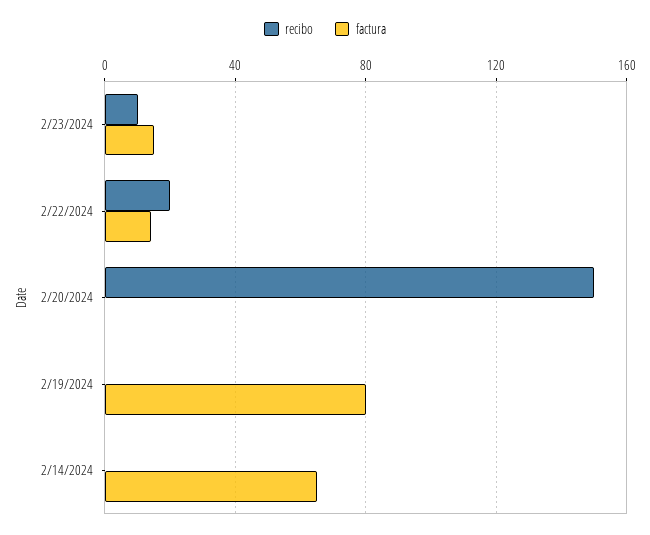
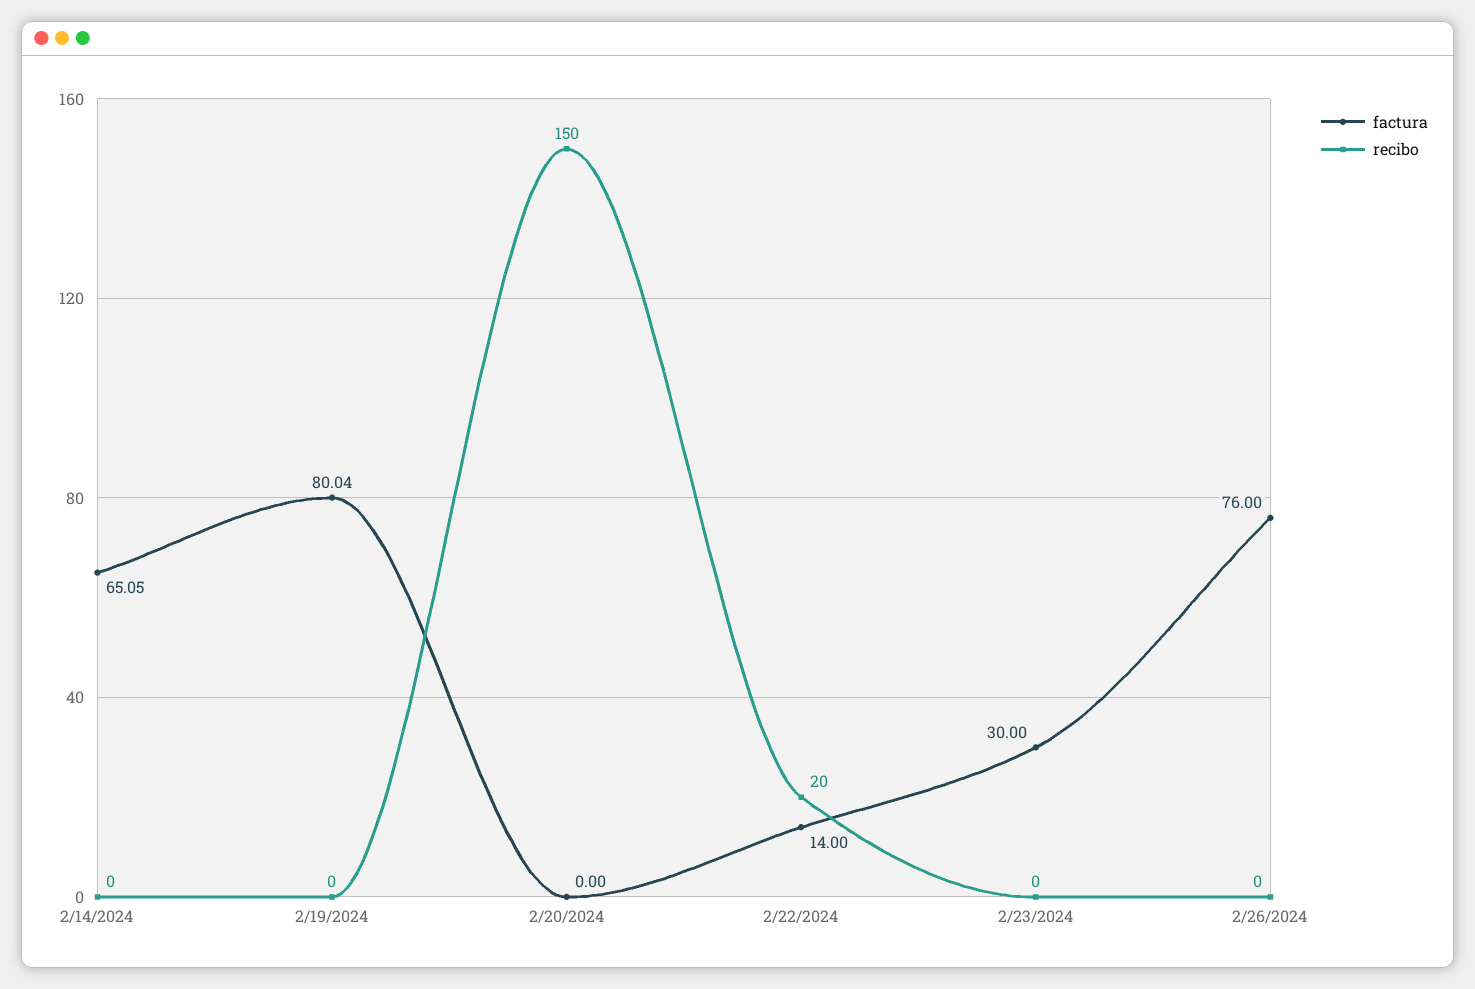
recibo, 2/23/2024: 10 -> 0
factura, 2/23/2024: 15 -> 30
factura, 2/26/2024: none -> 76
recibo, 2/26/2024: none -> 0

